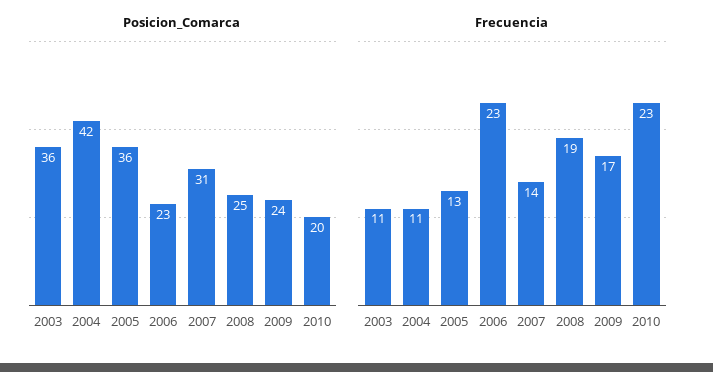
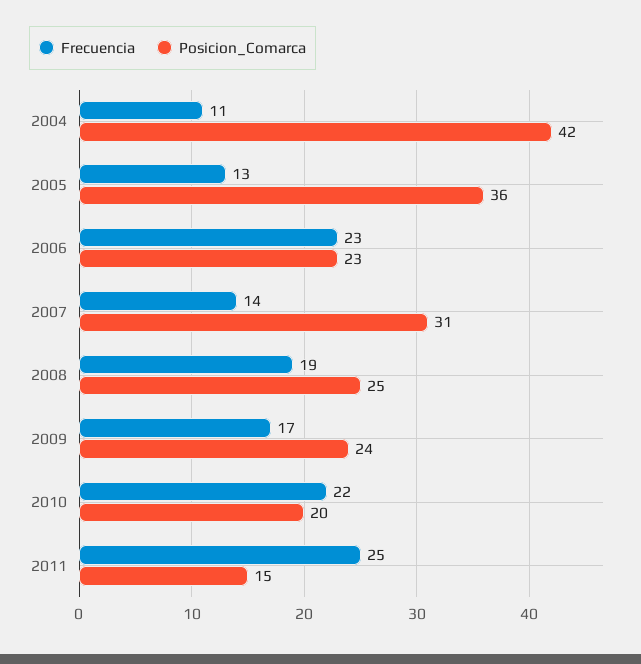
Posicion_Comarca, 2003: 36 -> none
Frecuencia, 2003: 11 -> none
Frecuencia, 2010: 23 -> 22
Frecuencia, 2011: none -> 25
Posicion_Comarca, 2011: none -> 15

